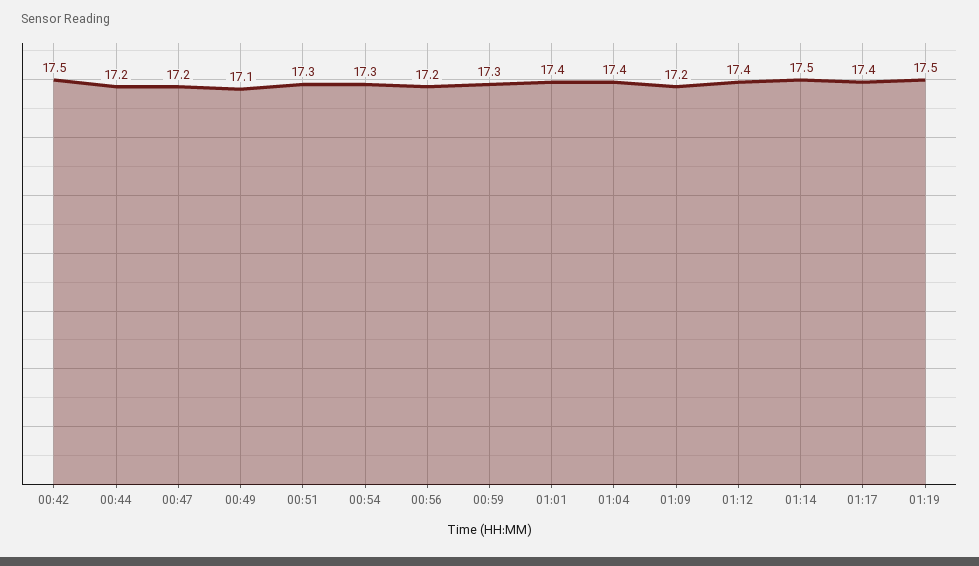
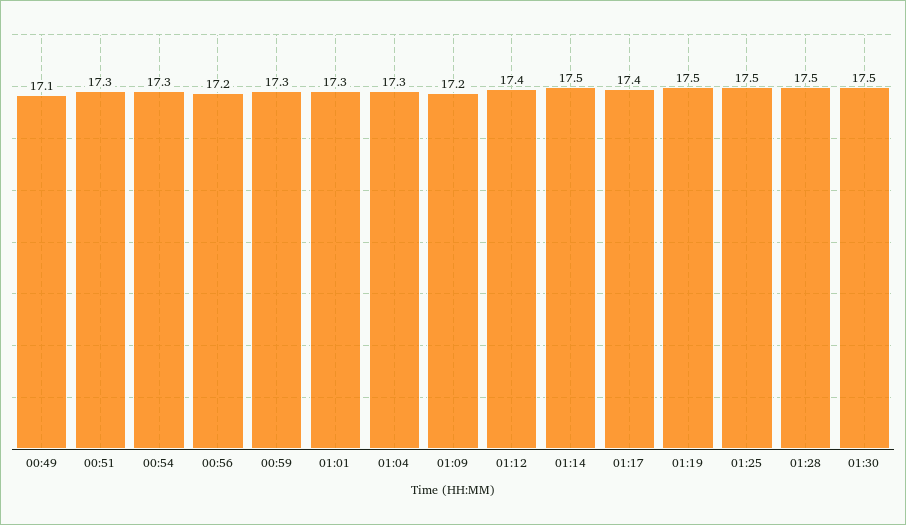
00:42: 17.5 -> none
00:44: 17.2 -> none
00:47: 17.2 -> none
01:01: 17.4 -> 17.3
01:04: 17.4 -> 17.3
01:25: none -> 17.5
01:28: none -> 17.5
01:30: none -> 17.5

